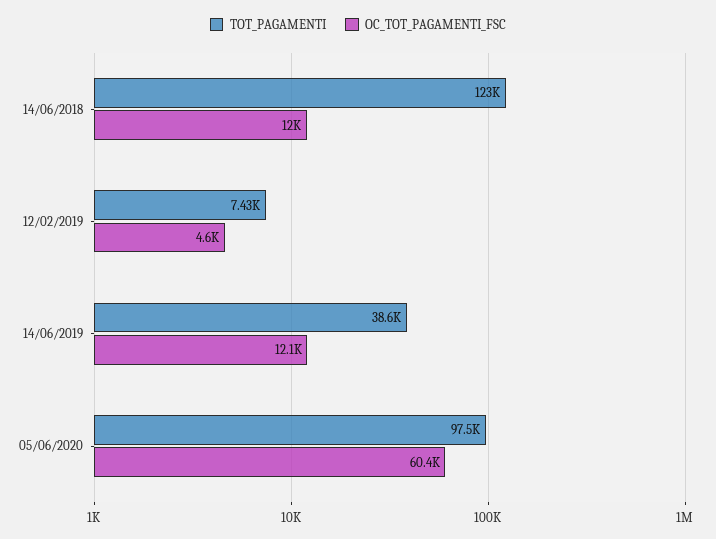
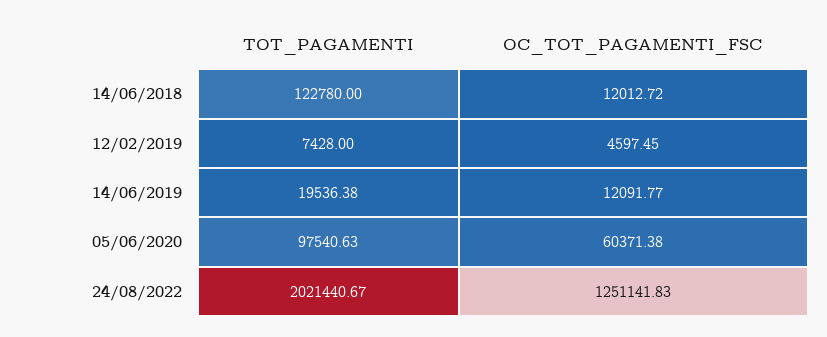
TOT_PAGAMENTI, 14/06/2019: 38600 -> 19536.38
TOT_PAGAMENTI, 24/08/2022: none -> 2021440.67
OC_TOT_PAGAMENTI_FSC, 24/08/2022: none -> 1251141.83

